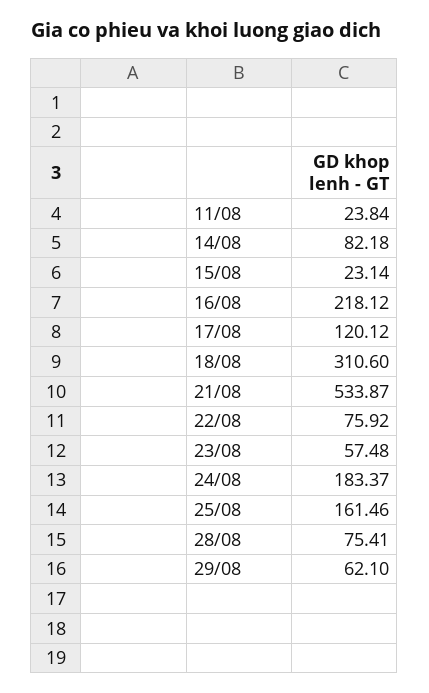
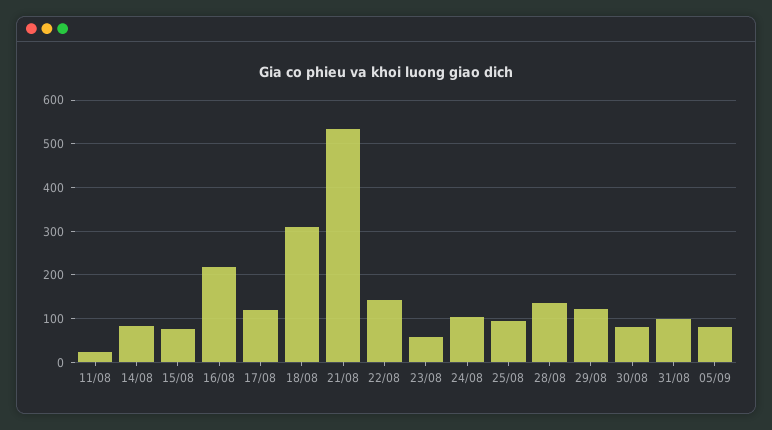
15/08: 23.14 -> 80
22/08: 75.92 -> 140
24/08: 183.37 -> 100
25/08: 161.46 -> 100
28/08: 75.41 -> 140
29/08: 62.1 -> 120
30/08: none -> 80
31/08: none -> 100
05/09: none -> 80

